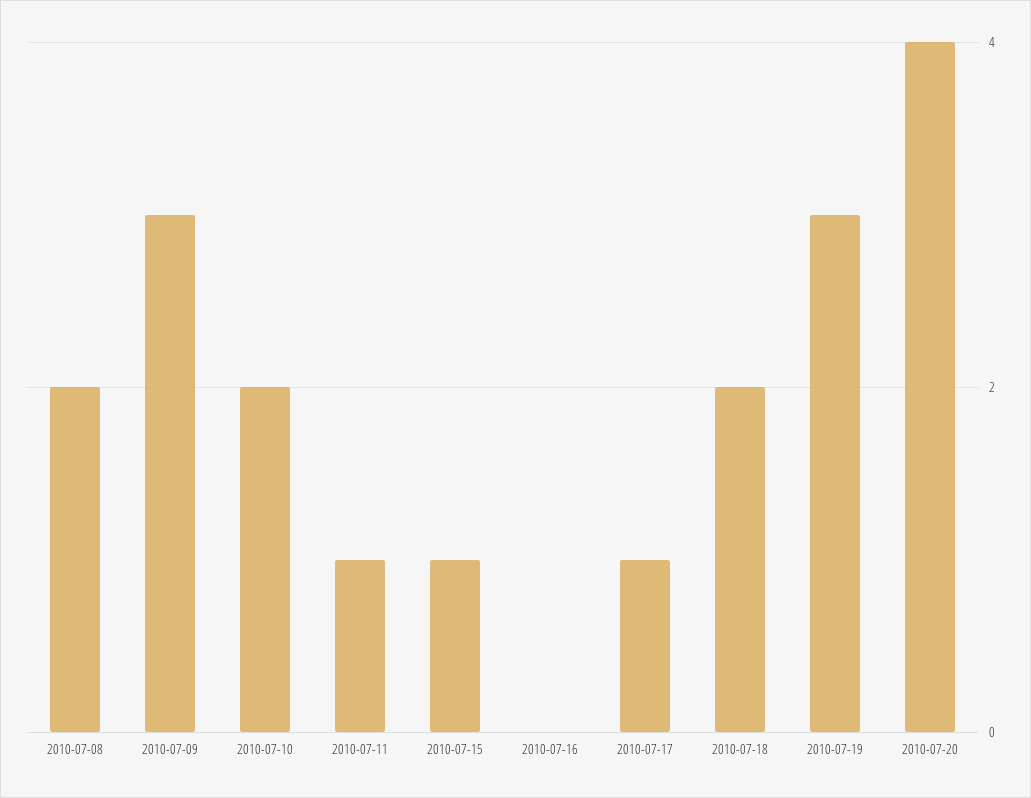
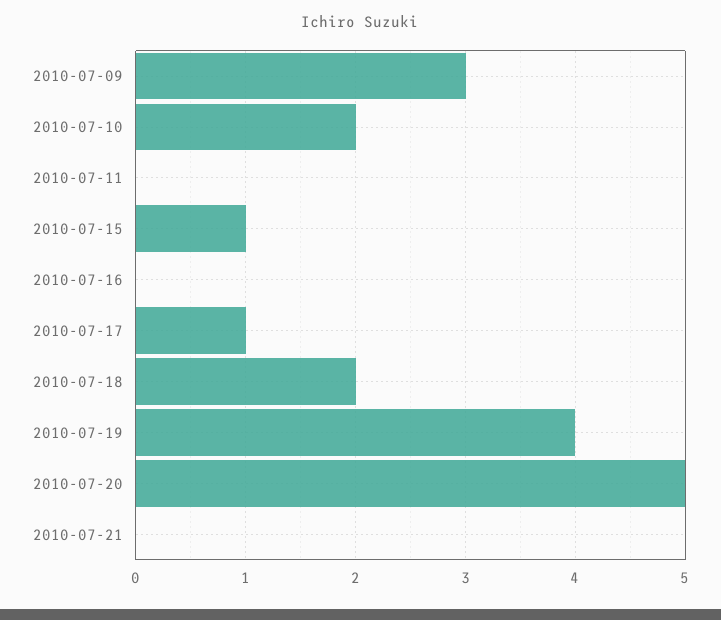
2010-07-08: 2 -> none
2010-07-11: 1 -> 0
2010-07-19: 3 -> 4
2010-07-20: 4 -> 5
2010-07-21: none -> 0

